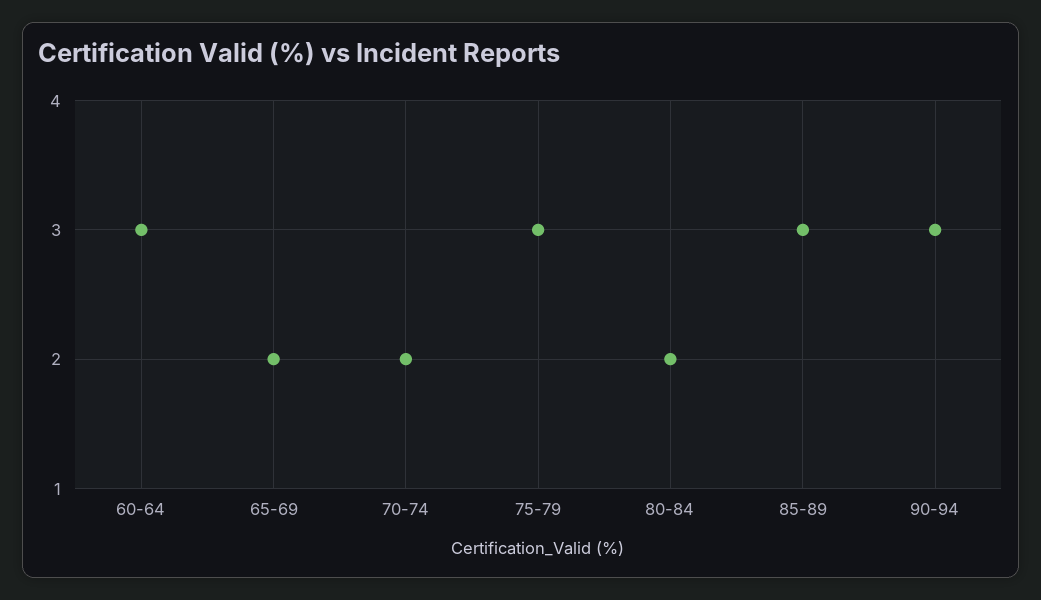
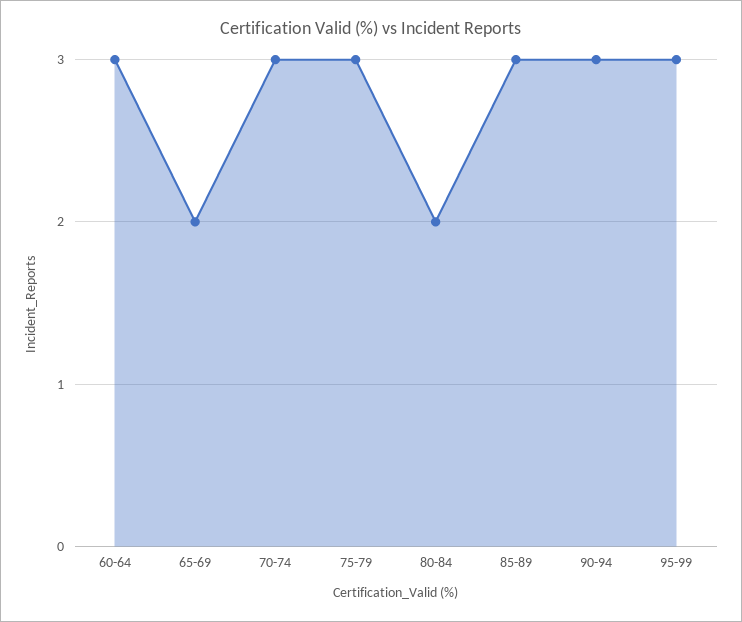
70-74: 2 -> 3
95-99: none -> 3

